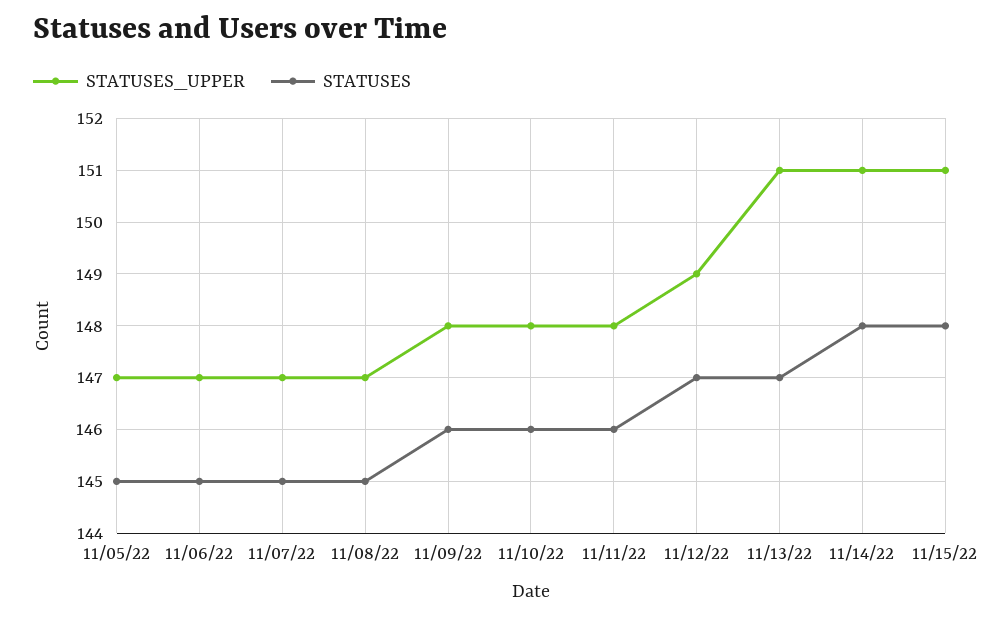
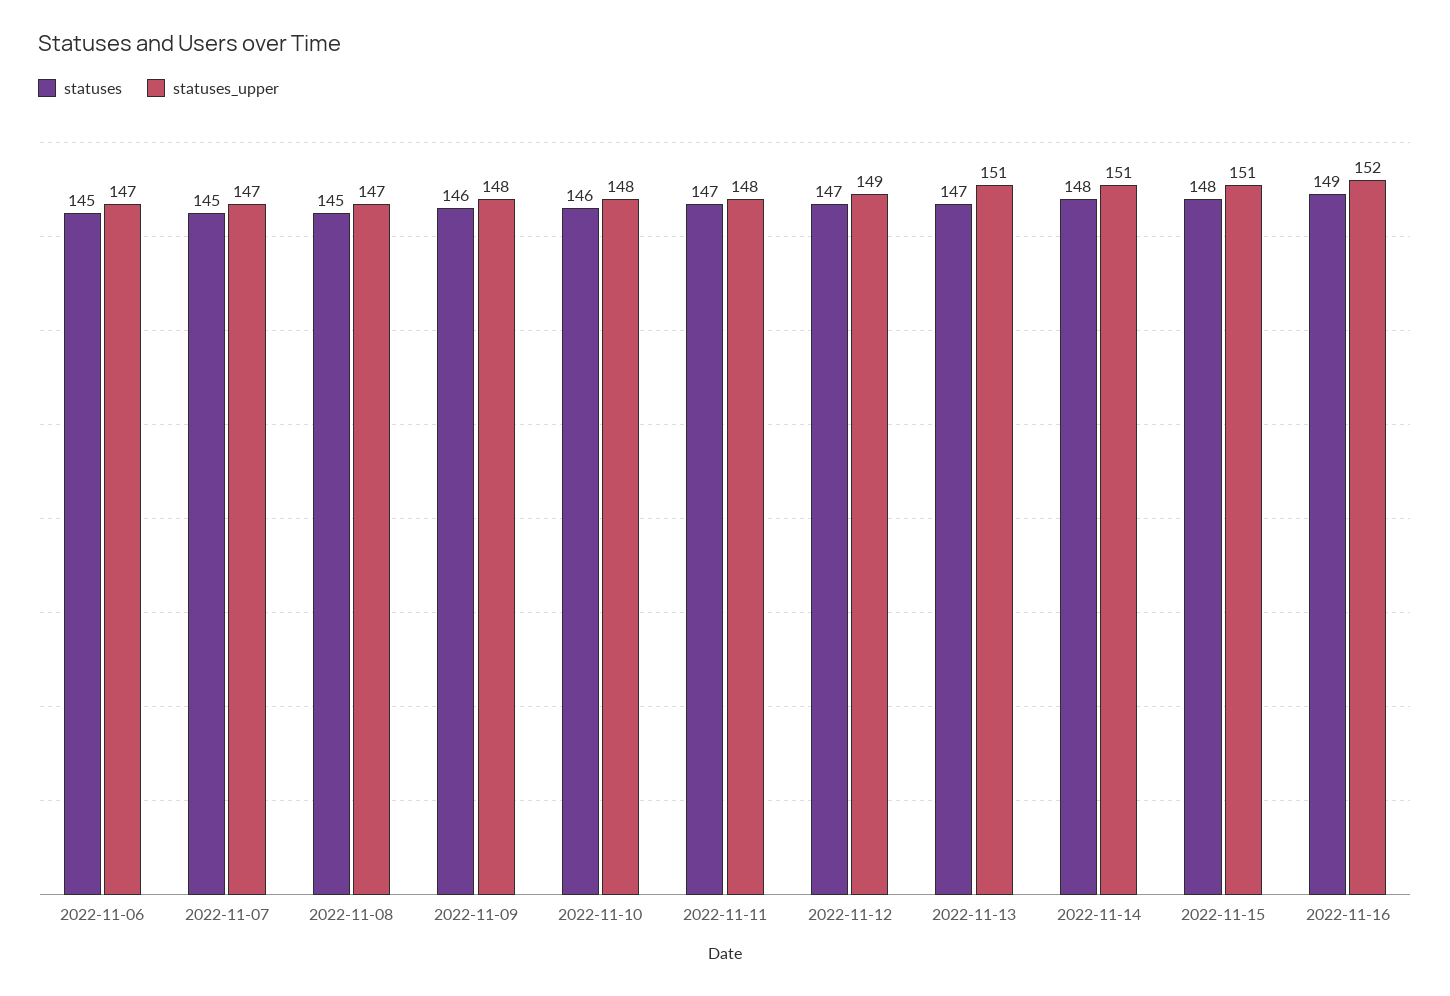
STATUSES_UPPER, 11/05/22: 147 -> none
STATUSES, 11/05/22: 145 -> none
STATUSES, 11/11/22: 146 -> 147
STATUSES, 2022-11-16: none -> 149
STATUSES_UPPER, 2022-11-16: none -> 152

